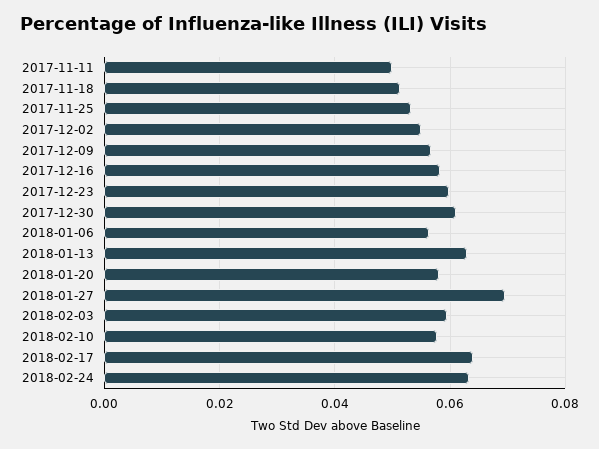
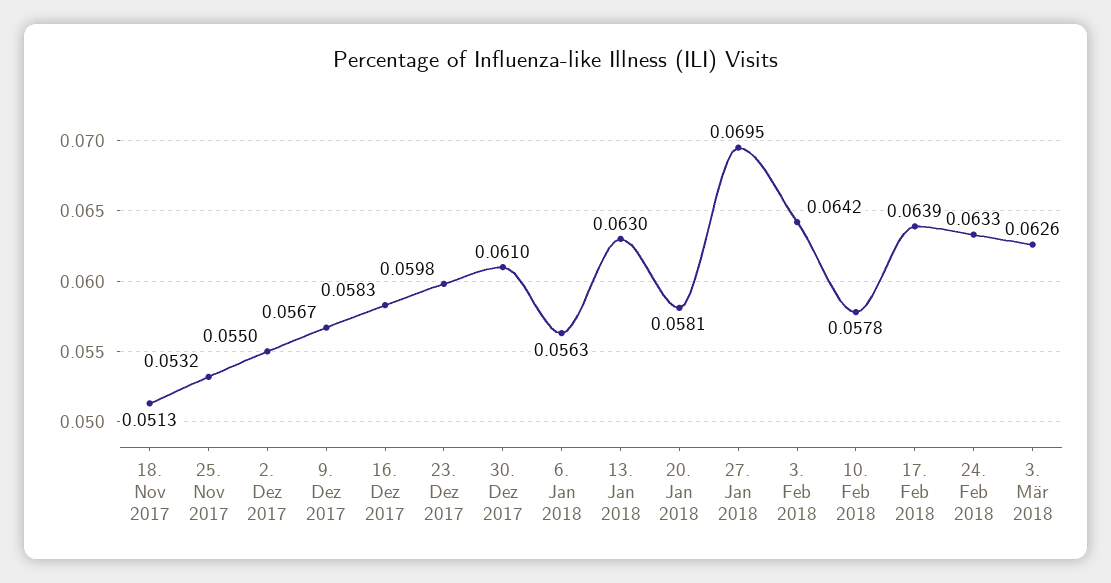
2017-11-11: 0.05 -> none
2018-02-03: 0.06 -> 0.0642
3. Mär 2018: none -> 0.0626

